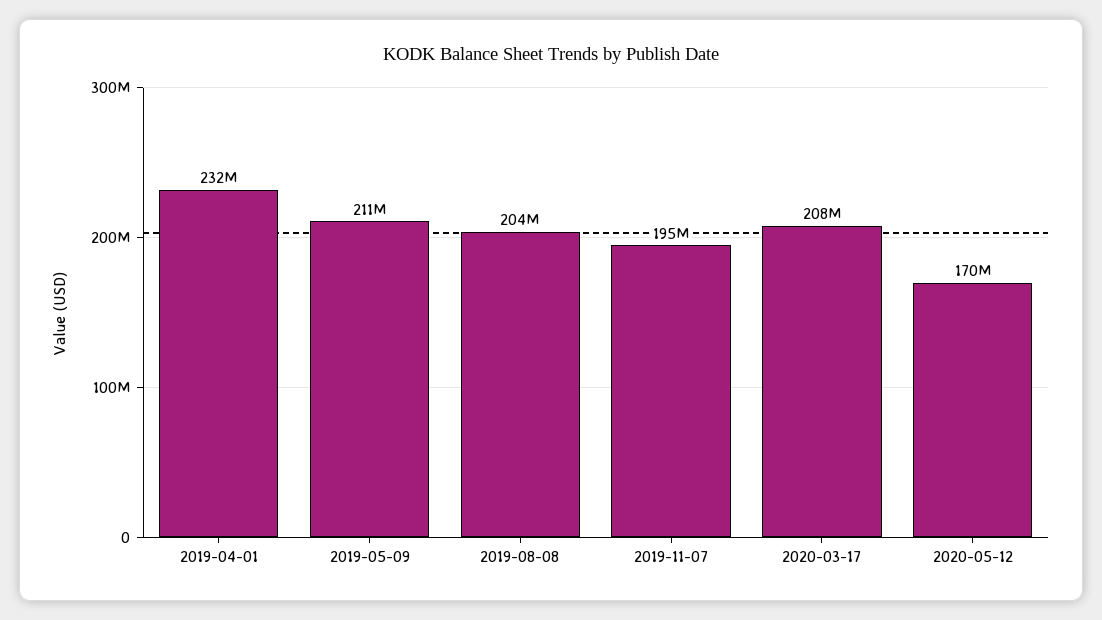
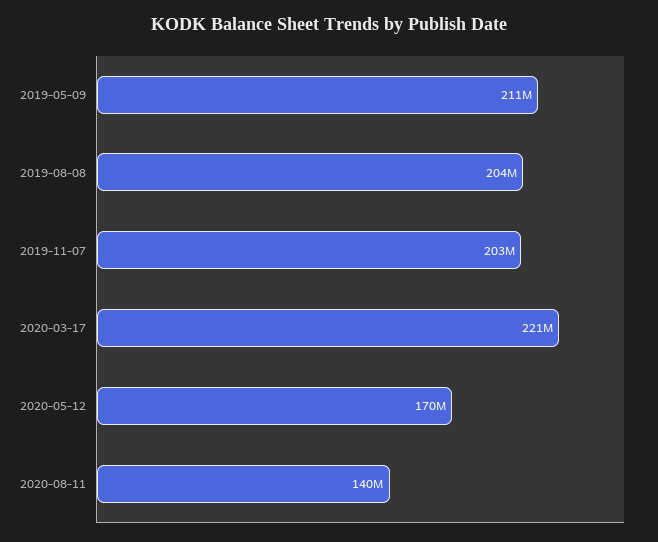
2019-04-01: 232000000 -> none
2019-11-07: 195000000 -> 203000000
2020-03-17: 208000000 -> 221000000
2020-08-11: none -> 140000000

